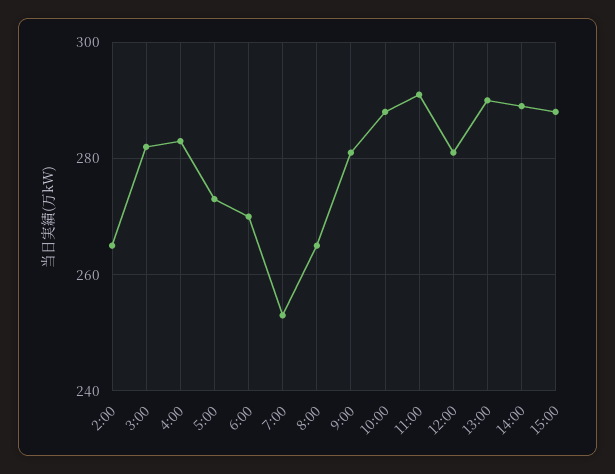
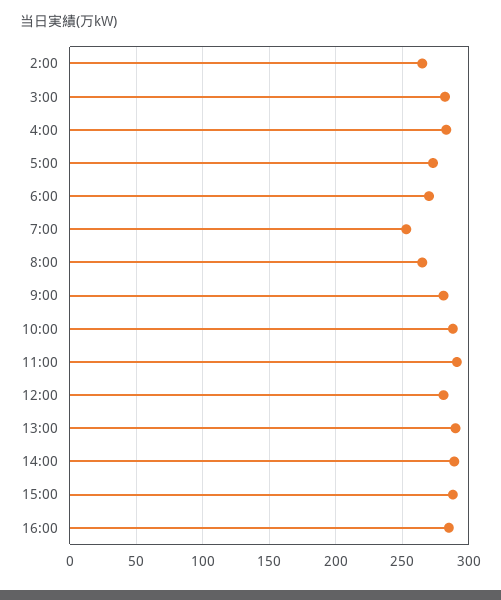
16:00: none -> 285

